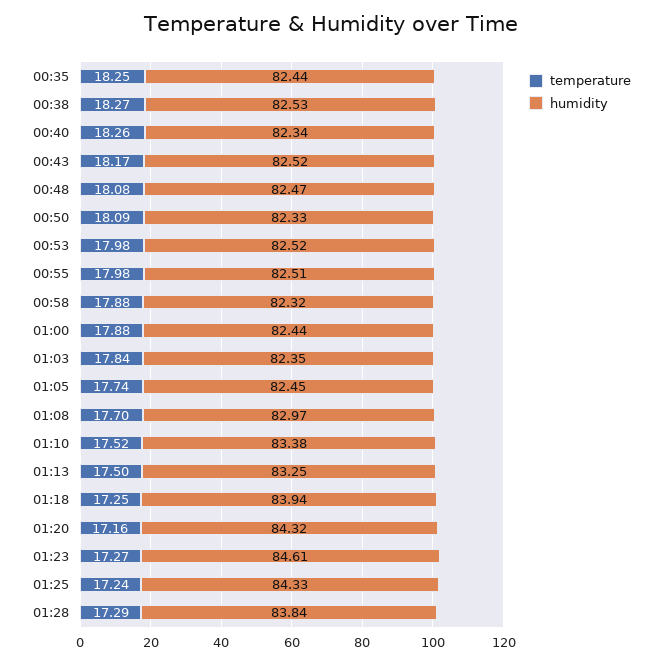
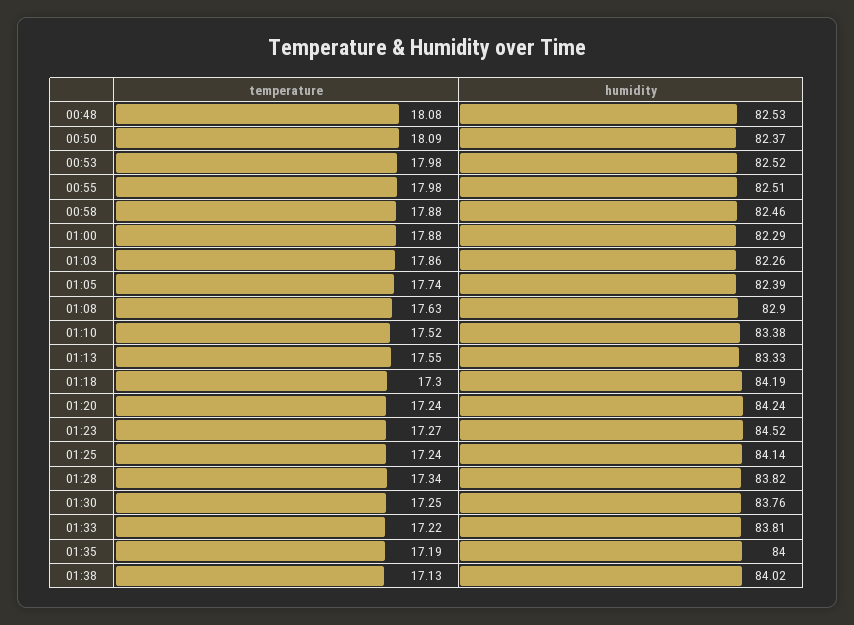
temperature, 00:35: 18.25 -> none
humidity, 00:35: 82.44 -> none
temperature, 00:38: 18.27 -> none
humidity, 00:38: 82.53 -> none
temperature, 00:40: 18.26 -> none
humidity, 00:40: 82.34 -> none
temperature, 00:43: 18.17 -> none
humidity, 00:43: 82.52 -> none
humidity, 00:48: 82.47 -> 82.53
humidity, 00:50: 82.33 -> 82.37
humidity, 00:58: 82.32 -> 82.46
humidity, 01:00: 82.44 -> 82.29
temperature, 01:03: 17.84 -> 17.86
humidity, 01:03: 82.35 -> 82.26
humidity, 01:05: 82.45 -> 82.39
temperature, 01:08: 17.7 -> 17.63
humidity, 01:08: 82.97 -> 82.9
temperature, 01:13: 17.5 -> 17.55
humidity, 01:13: 83.25 -> 83.33
temperature, 01:18: 17.25 -> 17.3
humidity, 01:18: 83.94 -> 84.19
temperature, 01:20: 17.16 -> 17.24
humidity, 01:20: 84.32 -> 84.24
humidity, 01:23: 84.61 -> 84.52
humidity, 01:25: 84.33 -> 84.14
temperature, 01:28: 17.29 -> 17.34
humidity, 01:28: 83.84 -> 83.82
temperature, 01:30: none -> 17.25
humidity, 01:30: none -> 83.76
temperature, 01:33: none -> 17.22
humidity, 01:33: none -> 83.81
temperature, 01:35: none -> 17.19
humidity, 01:35: none -> 84
temperature, 01:38: none -> 17.13
humidity, 01:38: none -> 84.02

